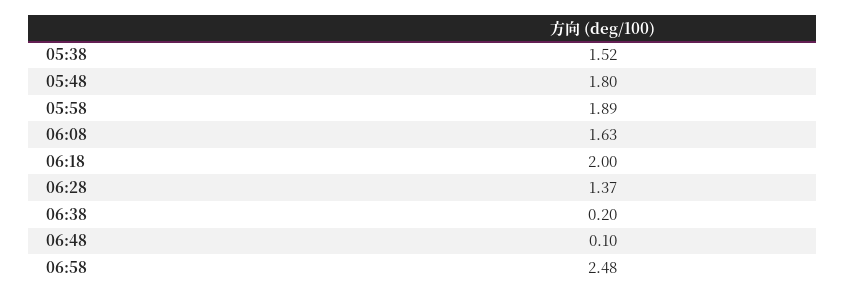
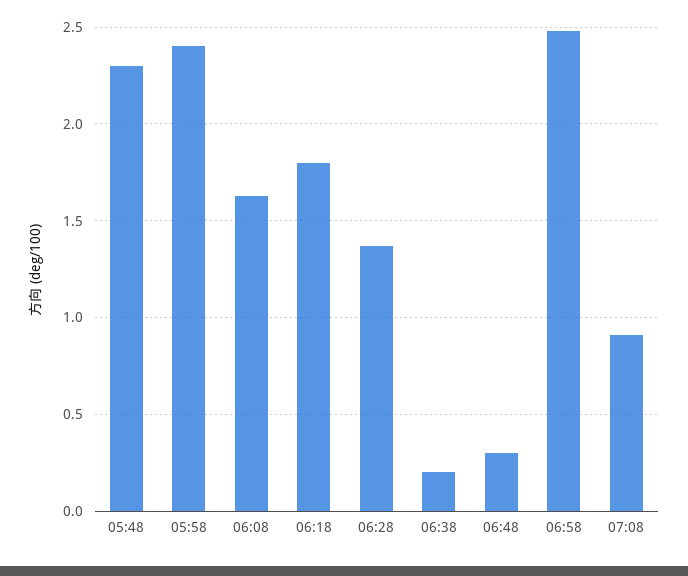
05:38: 1.52 -> none
05:48: 1.8 -> 2.3
05:58: 1.89 -> 2.4
06:18: 2 -> 1.8
06:48: 0.1 -> 0.3
07:08: none -> 0.9

